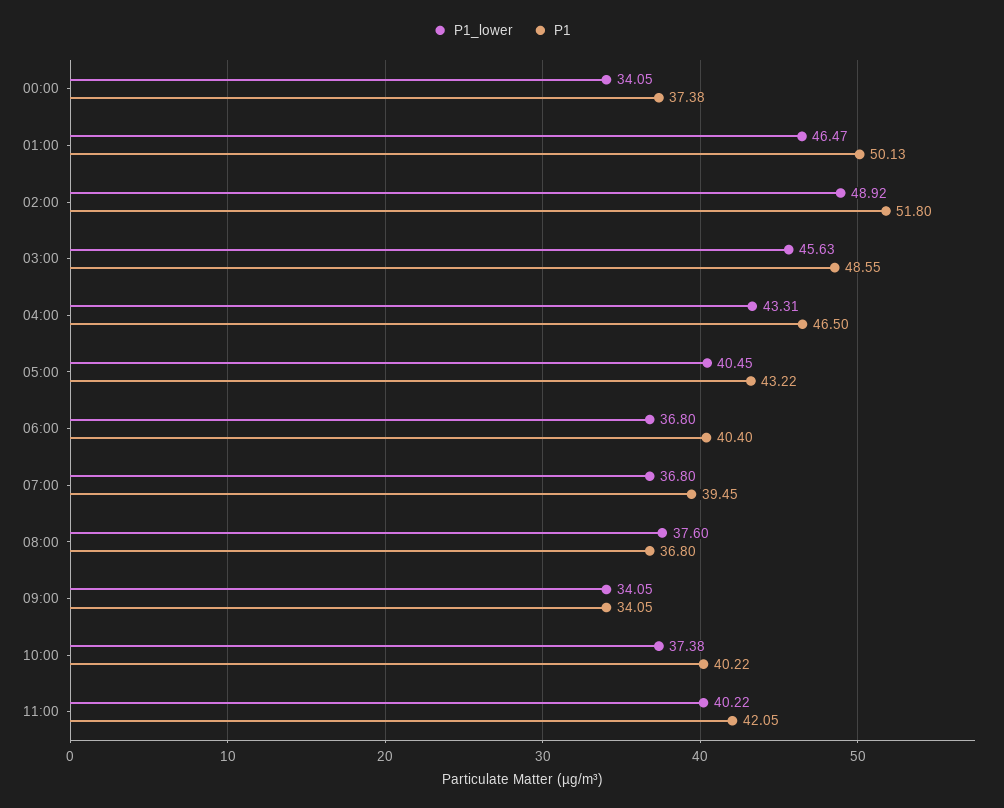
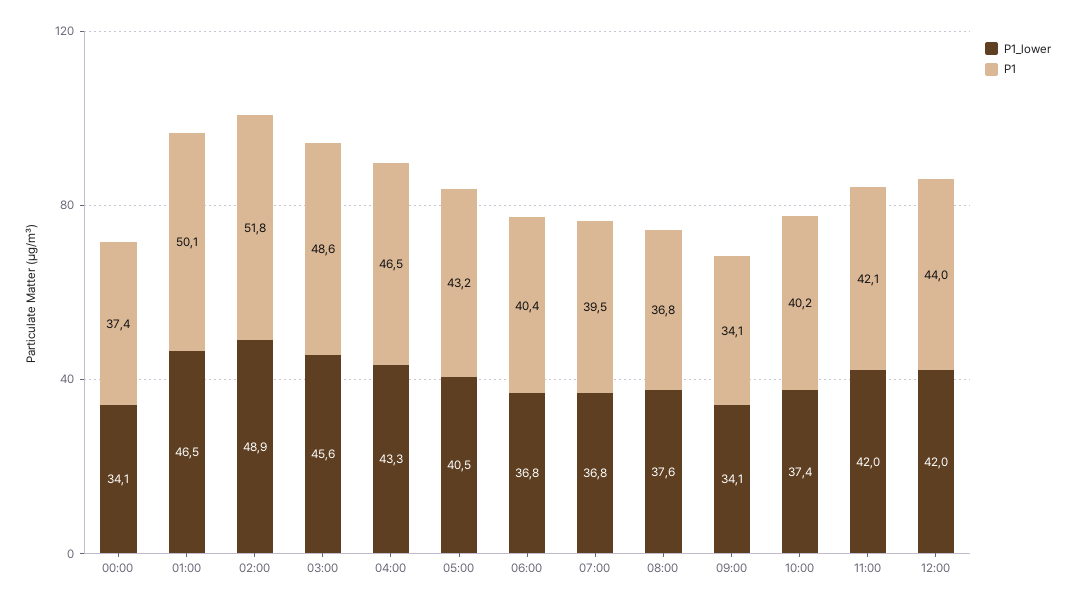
P1_lower, 11:00: 40.22 -> 42
P1_lower, 12:00: none -> 42
P1, 12:00: none -> 44

